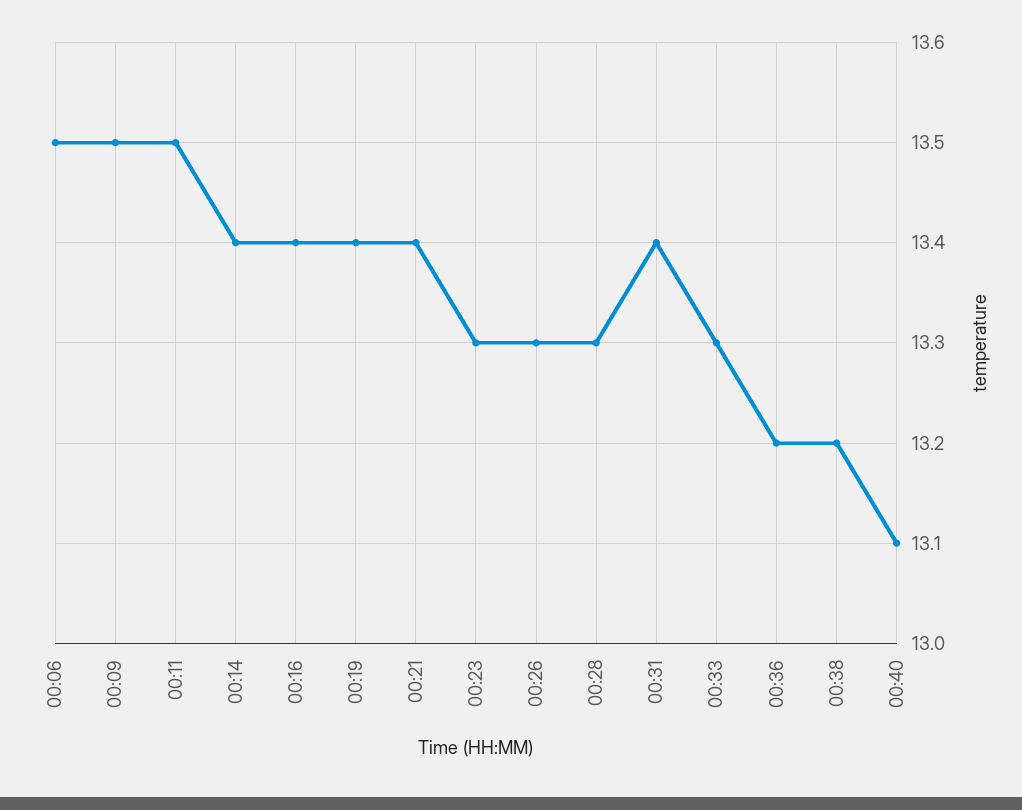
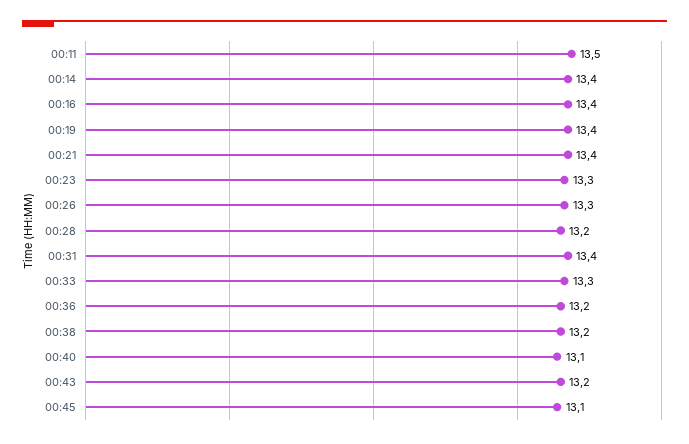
00:06: 13.5 -> none
00:09: 13.5 -> none
00:28: 13.3 -> 13.2
00:43: none -> 13.2
00:45: none -> 13.1

